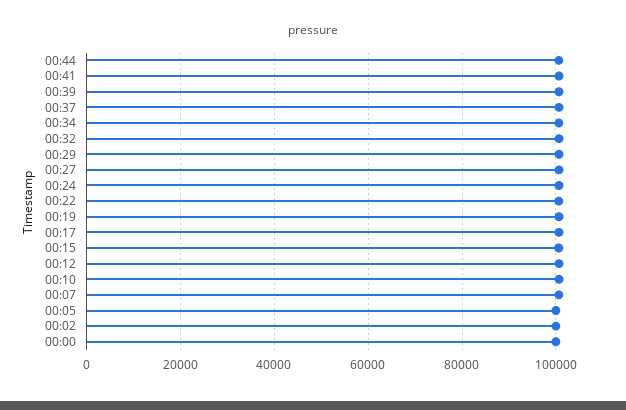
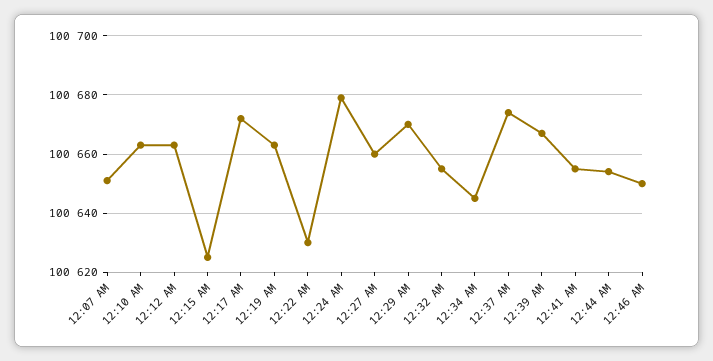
00:05: 100000 -> none
00:02: 100000 -> none
00:00: 100000 -> none
12:46 AM: none -> 100650

